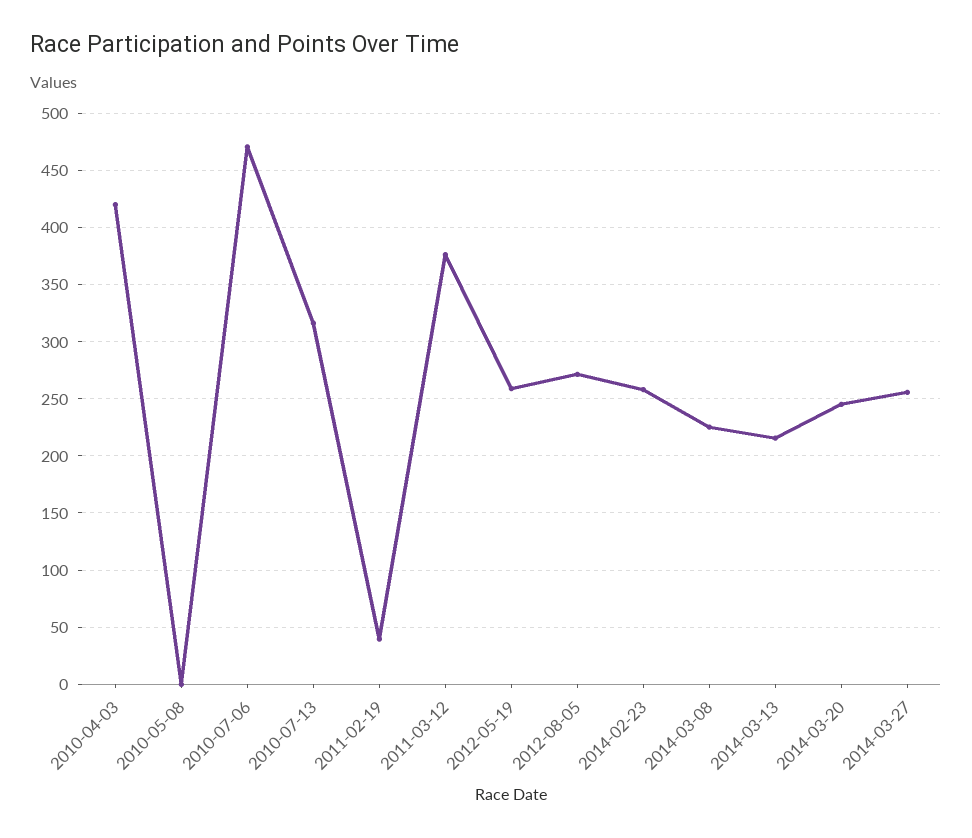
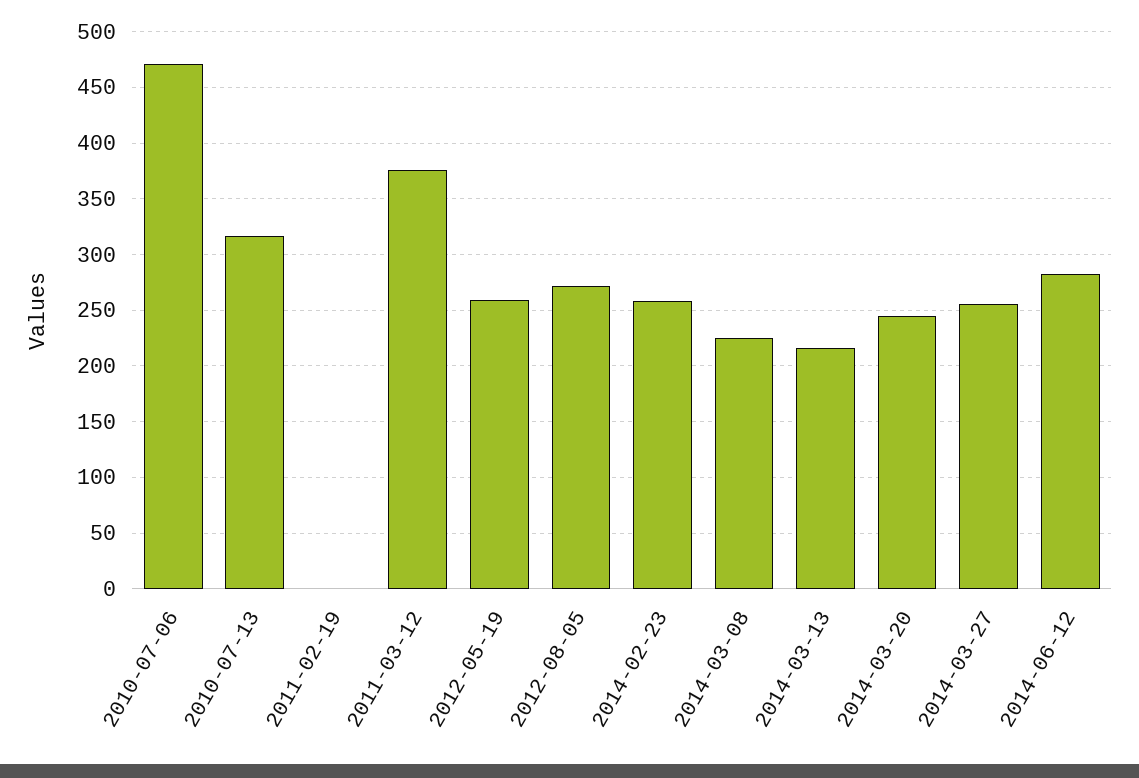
2010-04-03: 420 -> none
2010-05-08: 0 -> none
2011-02-19: 40 -> 0
2014-06-12: none -> 280

